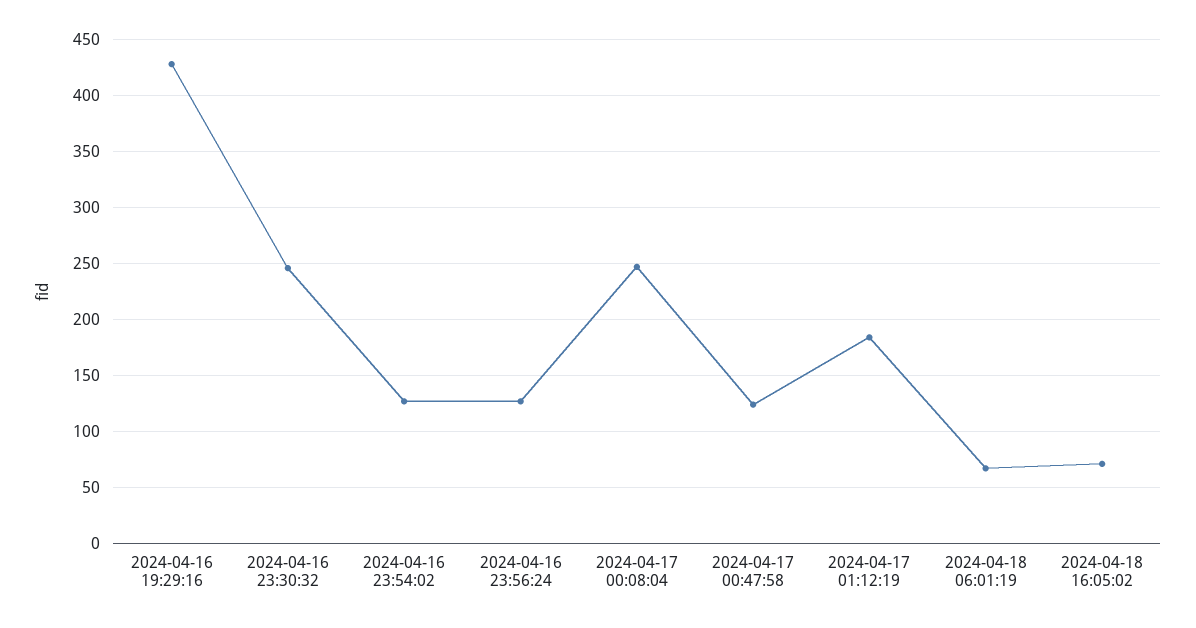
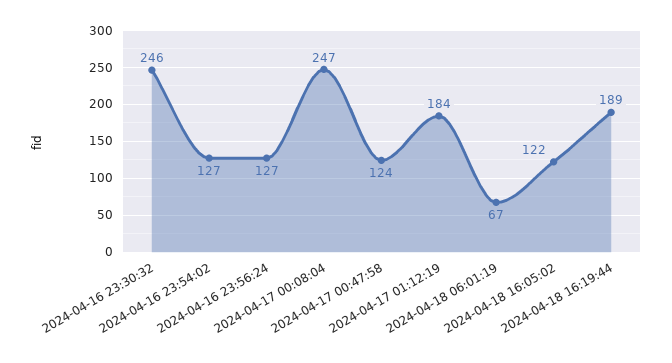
2024-04-16 19:29:16: 430 -> none
2024-04-18 16:05:02: 70 -> 122
2024-04-18 16:19:44: none -> 189

